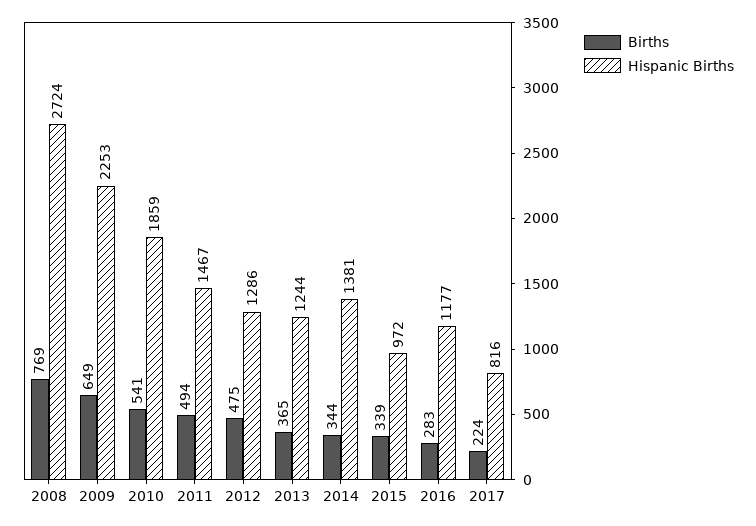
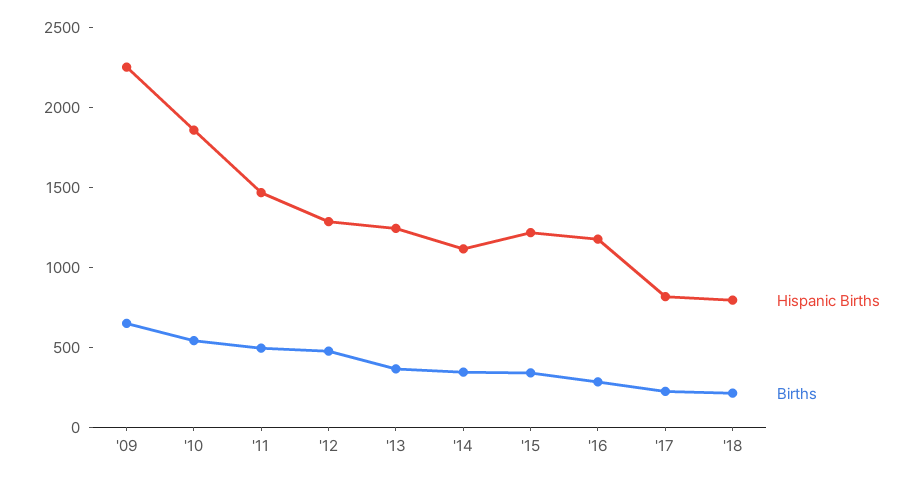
Births, 2008: 769 -> none
Hispanic Births, 2008: 2724 -> none
Hispanic Births, 2014: 1381 -> 1100
Hispanic Births, 2015: 972 -> 1200
Hispanic Births, '18: none -> 800
Births, '18: none -> 200

